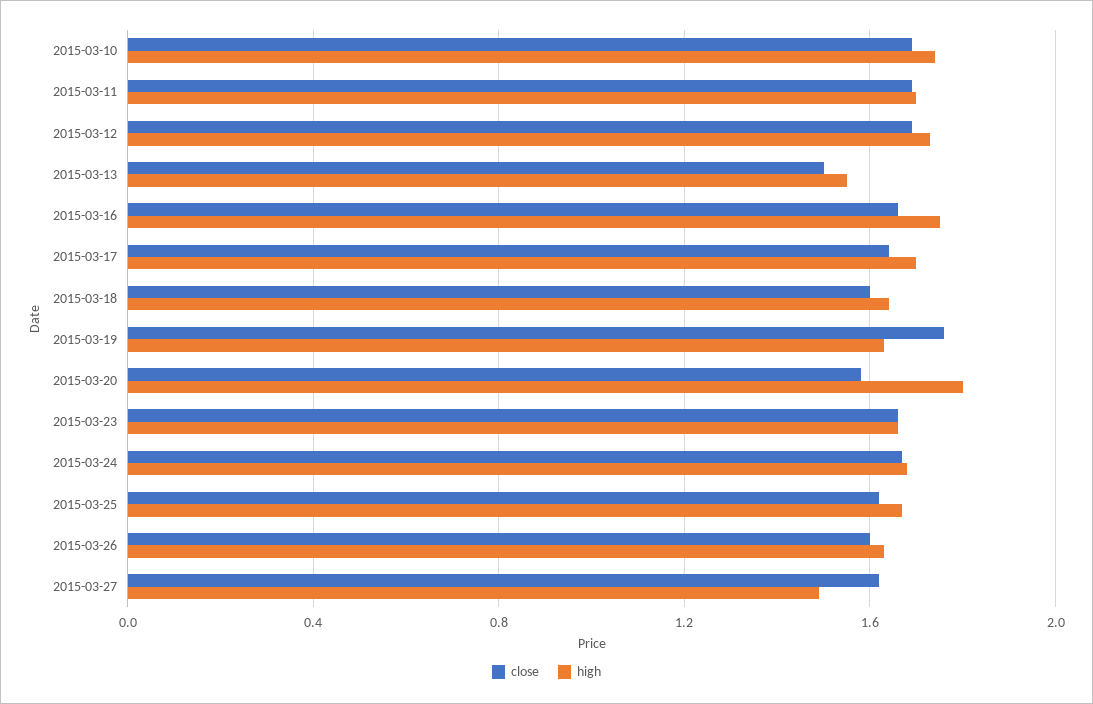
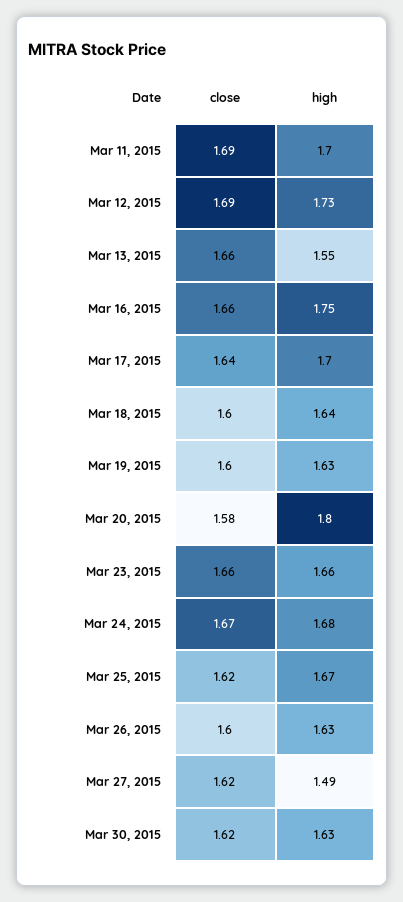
close, 2015-03-10: 1.7 -> none
high, 2015-03-10: 1.75 -> none
close, 2015-03-13: 1.5 -> 1.66
close, 2015-03-19: 1.75 -> 1.6
close, Mar 30, 2015: none -> 1.62
high, Mar 30, 2015: none -> 1.63

